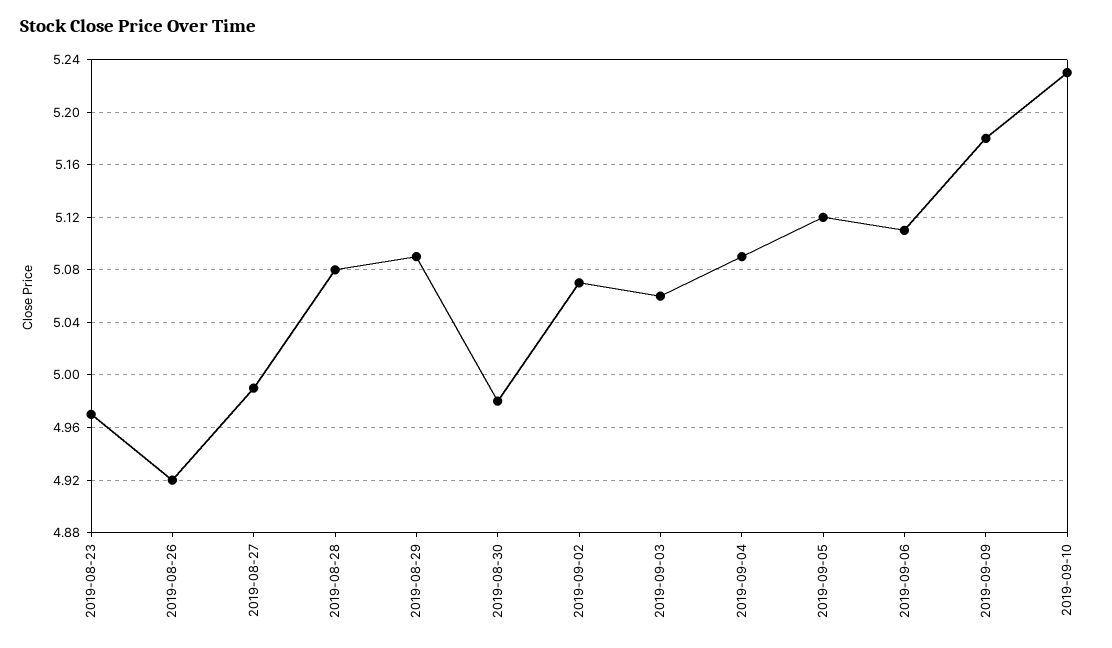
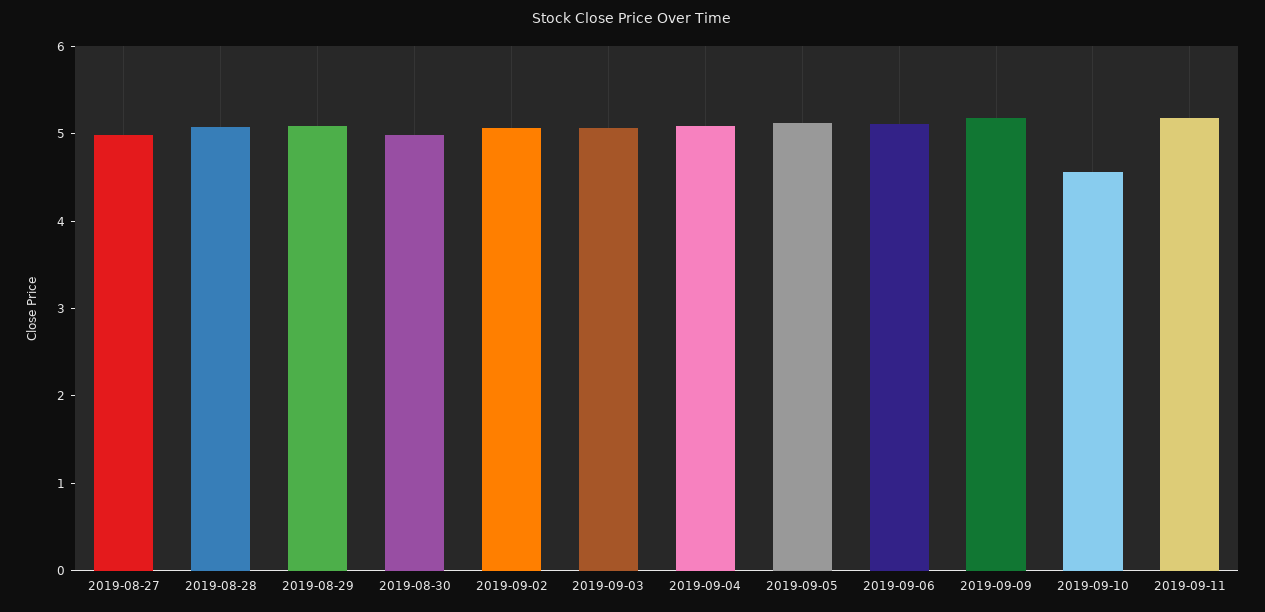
2019-08-23: 4.97 -> none
2019-08-26: 4.92 -> none
2019-09-10: 5.23 -> 4.6
2019-09-11: none -> 5.2

